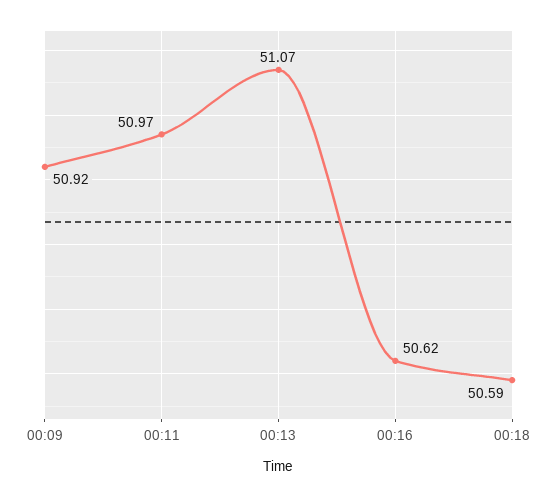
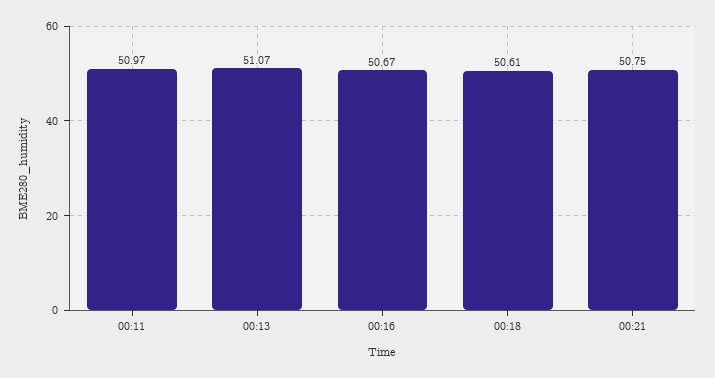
00:09: 50.92 -> none
00:16: 50.62 -> 50.67
00:18: 50.59 -> 50.61
00:21: none -> 50.75

